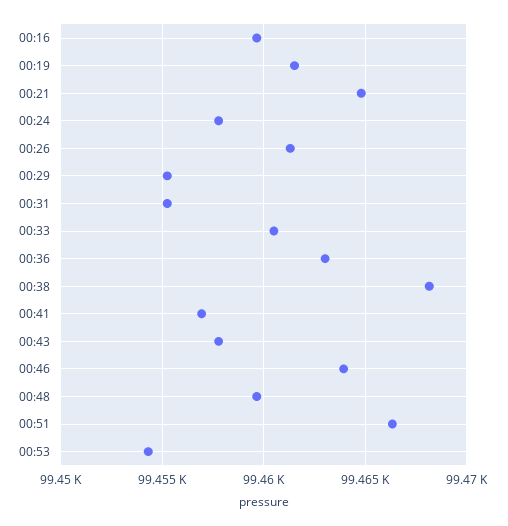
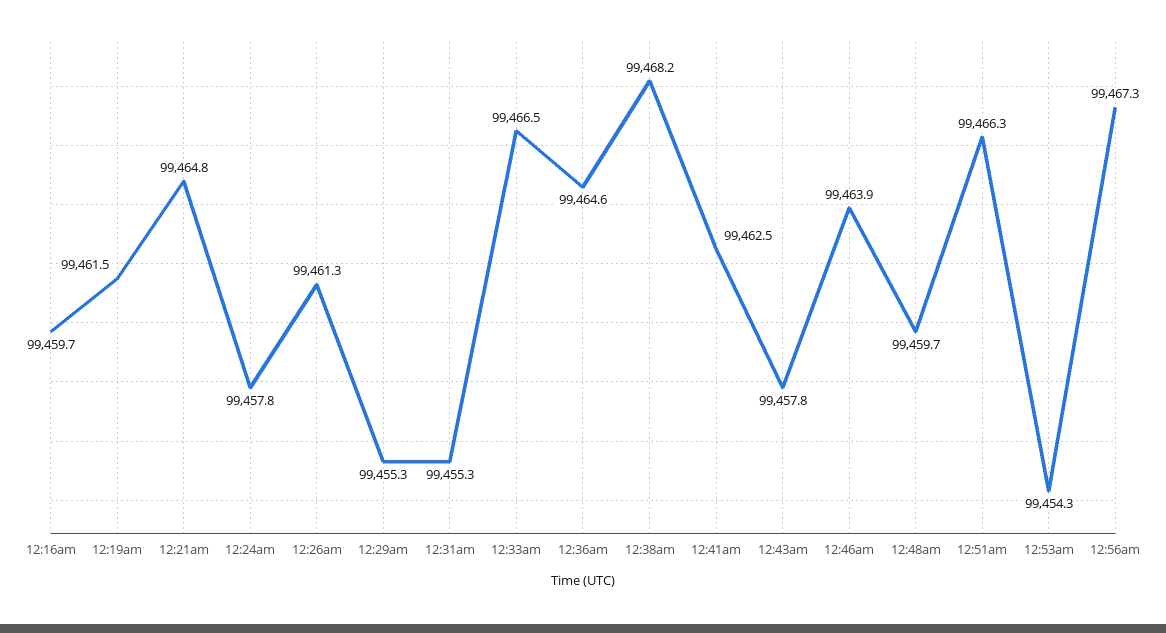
00:33: 99460.5 -> 99466.5
00:36: 99463 -> 99464.6
00:41: 99457 -> 99462.5
12:56am: none -> 99467.3

